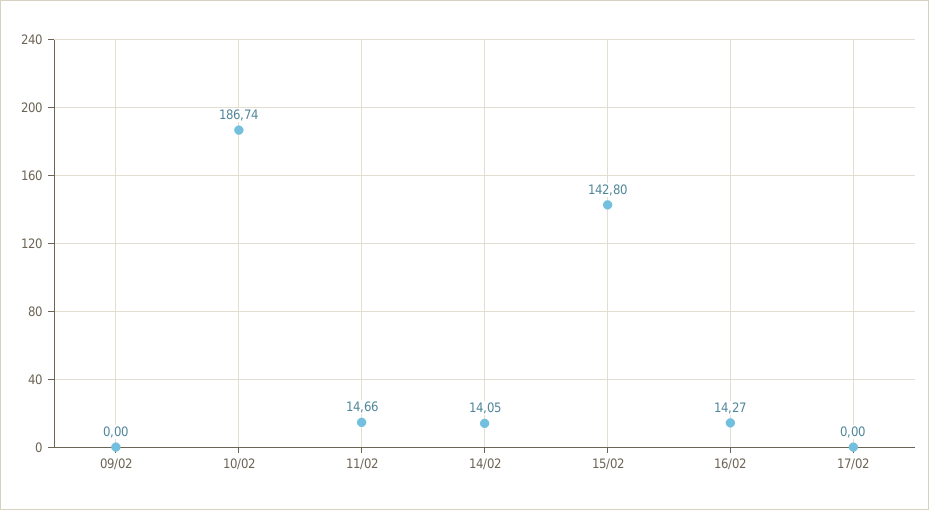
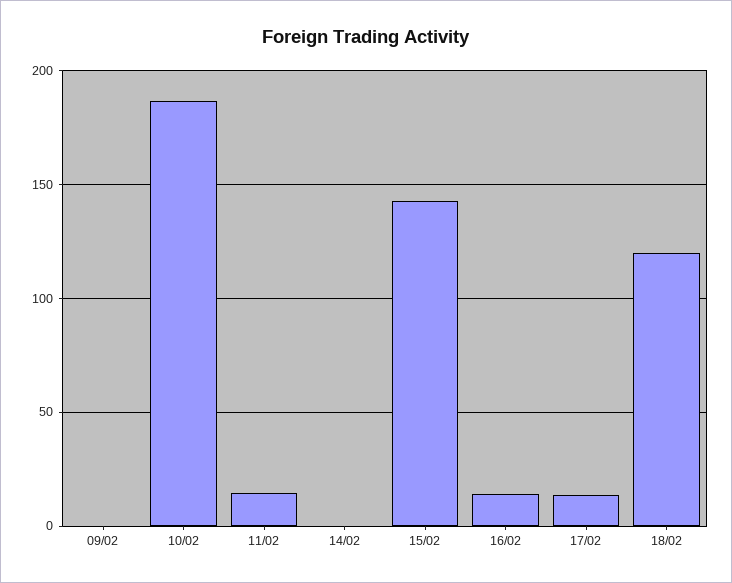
14/02: 14.05 -> 0
17/02: 0 -> 15
18/02: none -> 120

